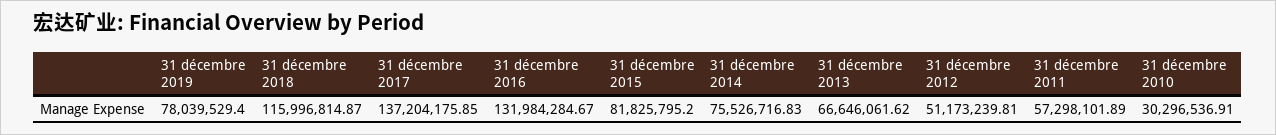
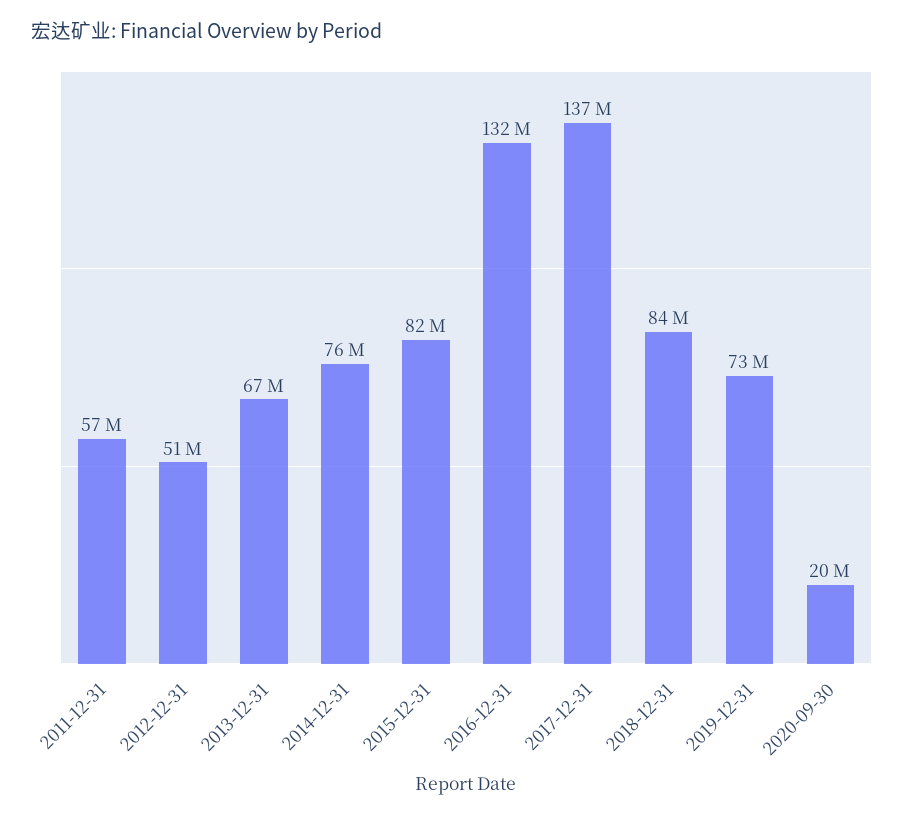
31 décembre 2019: 78039529.4 -> 73000000
31 décembre 2018: 115996814.87 -> 84000000
31 décembre 2010: 30296536.91 -> none
2020-09-30: none -> 20000000

